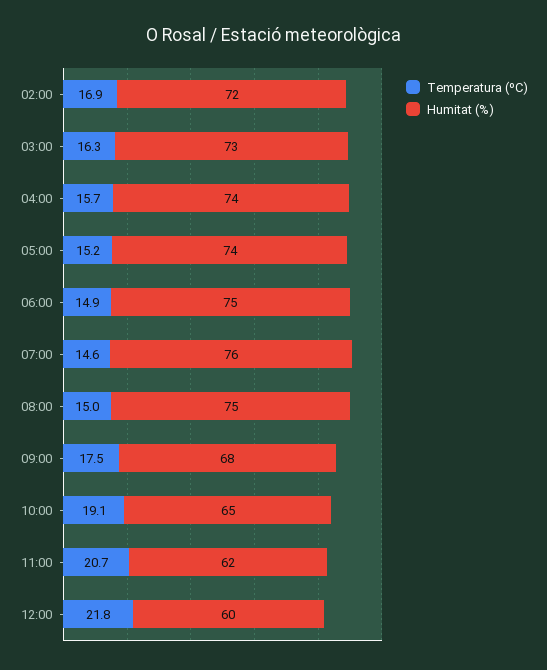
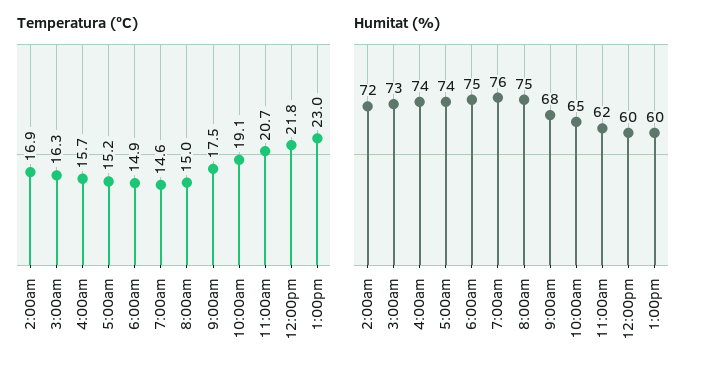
Temperatura (ºC), 1:00pm: none -> 23
Humitat (%), 1:00pm: none -> 60

